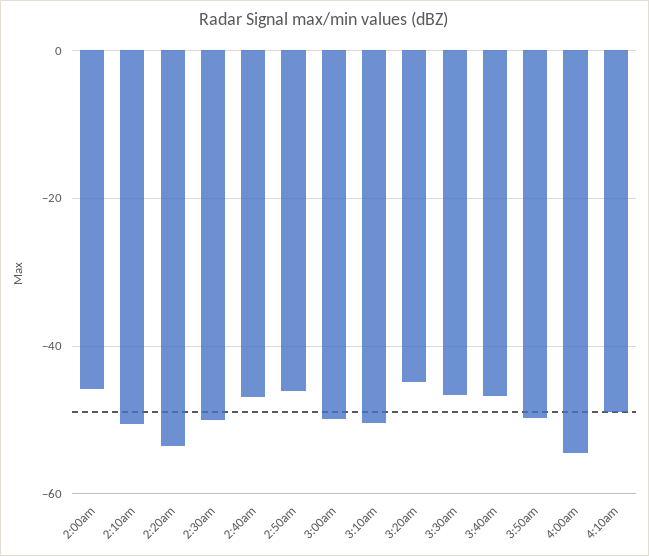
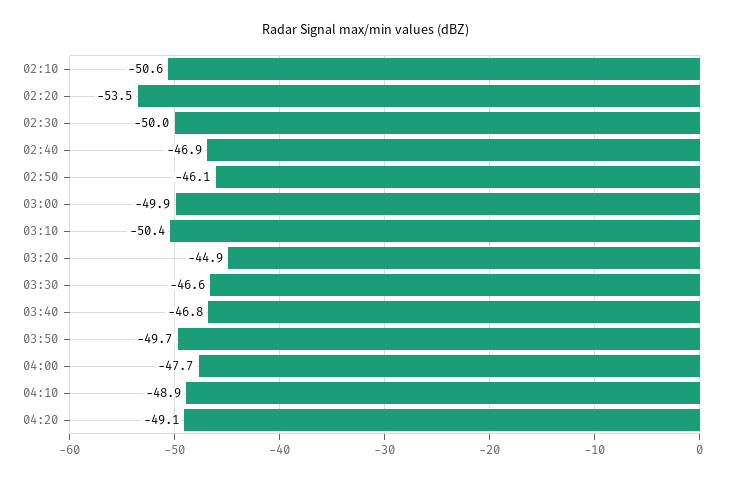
2:00am: -46 -> none
4:00am: -54 -> -47.7
04:20: none -> -49.1

